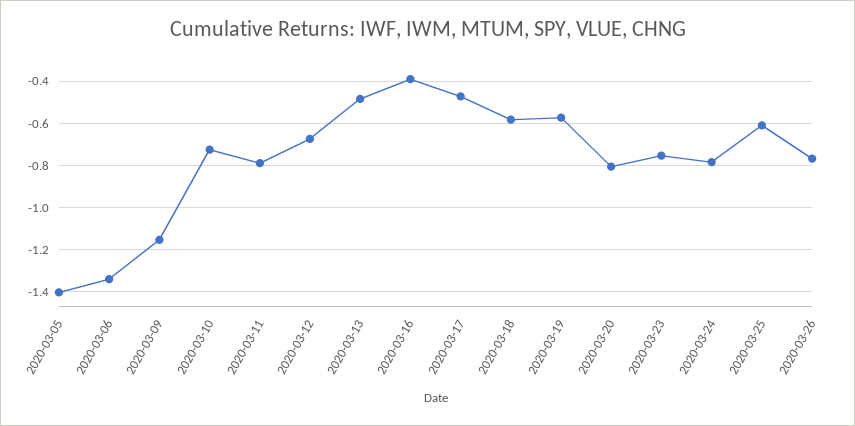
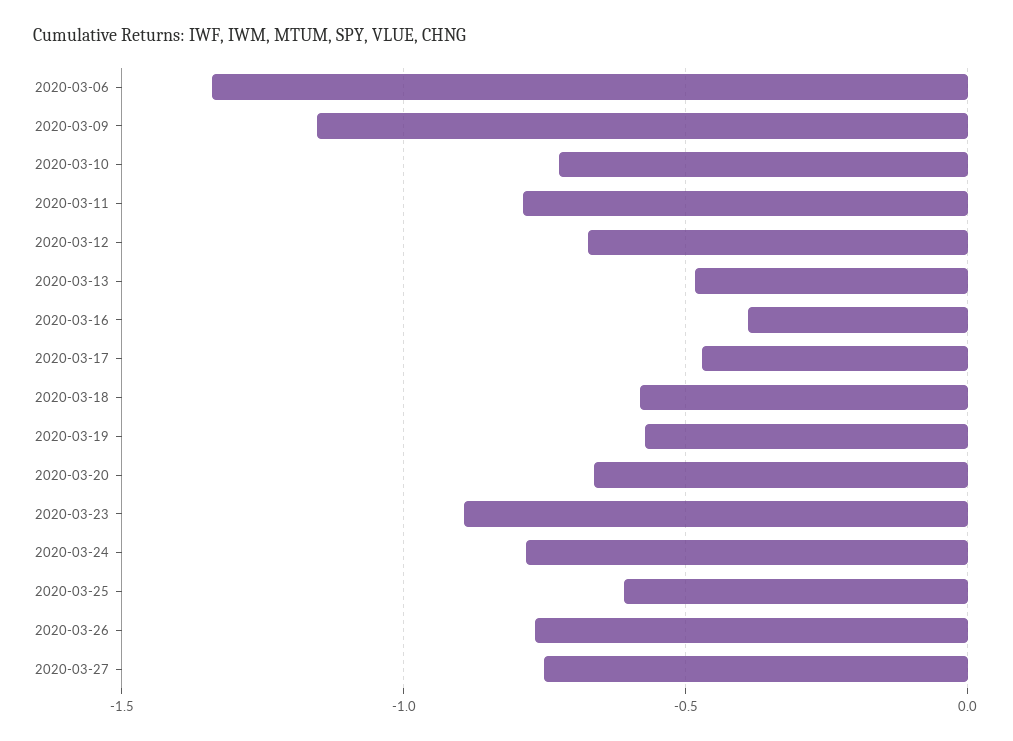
2020-03-05: -1.4 -> none
2020-03-20: -0.8 -> -0.65
2020-03-23: -0.75 -> -0.9
2020-03-27: none -> -0.75

